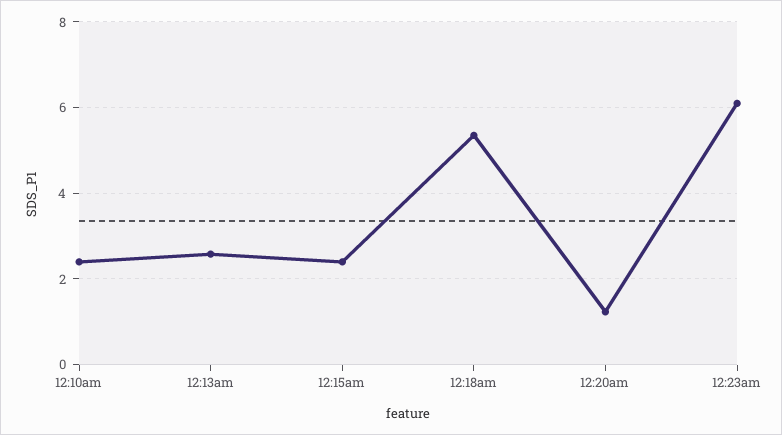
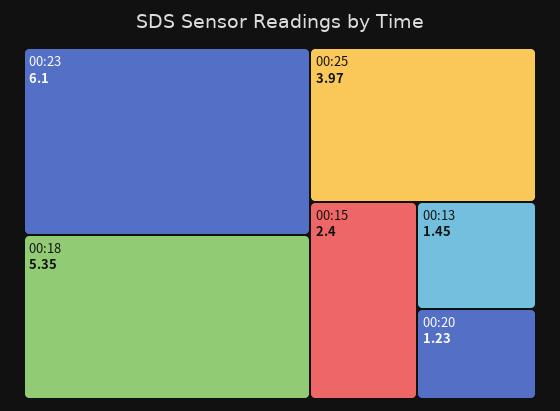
12:10am: 2.4 -> none
12:13am: 2.6 -> 1.45
00:25: none -> 3.97

